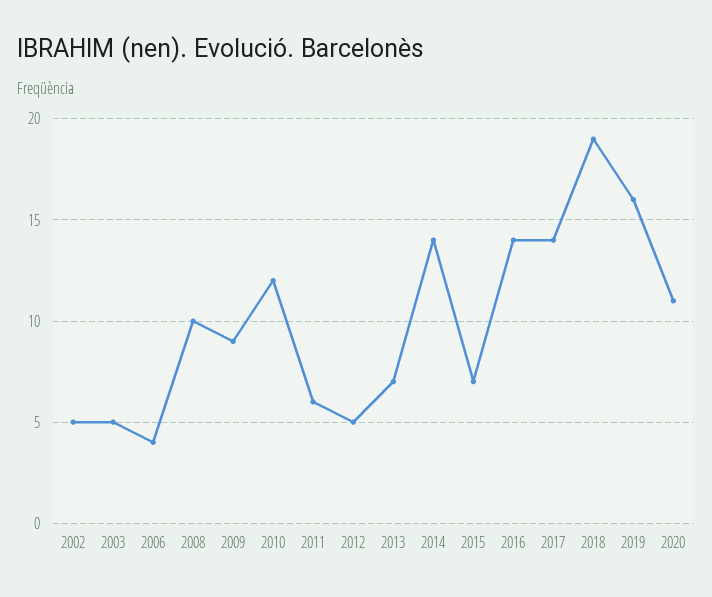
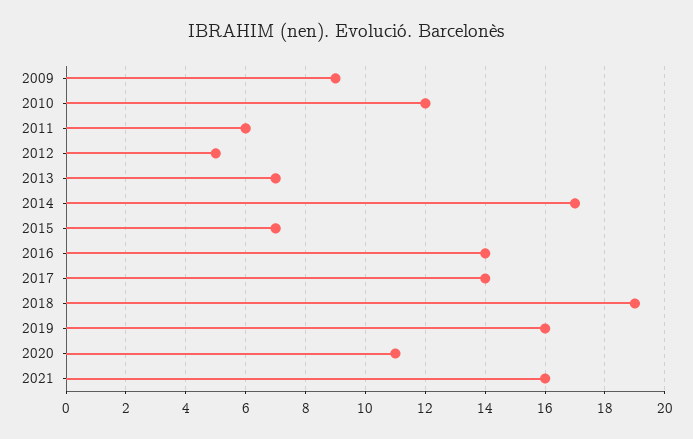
2002: 5 -> none
2003: 5 -> none
2006: 4 -> none
2008: 10 -> none
2014: 14 -> 17
2021: none -> 16

